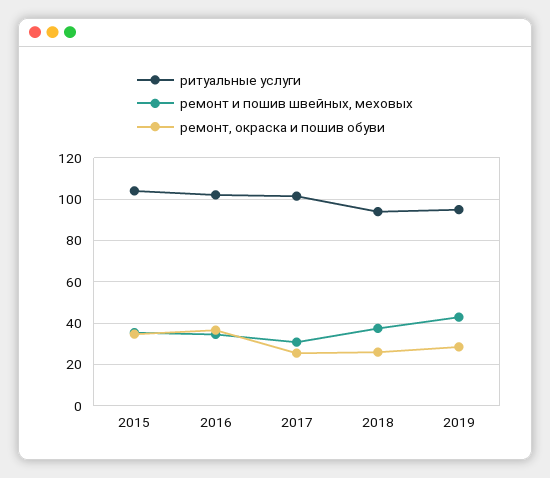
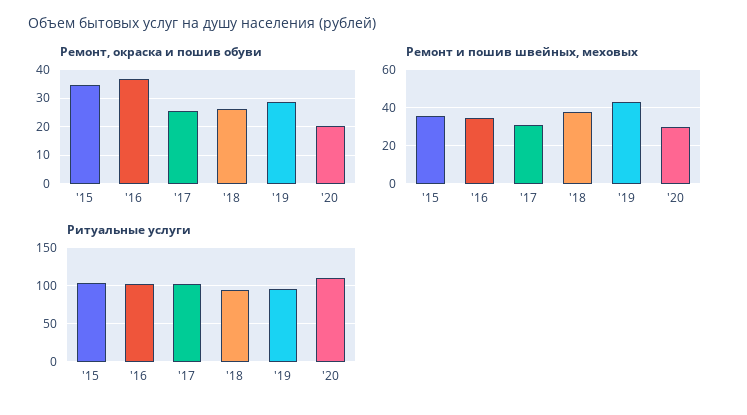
ремонт, окраска и пошив обуви, '20: none -> 20
ремонт и пошив швейных, меховых, '20: none -> 30
ритуальные услуги, '20: none -> 110

